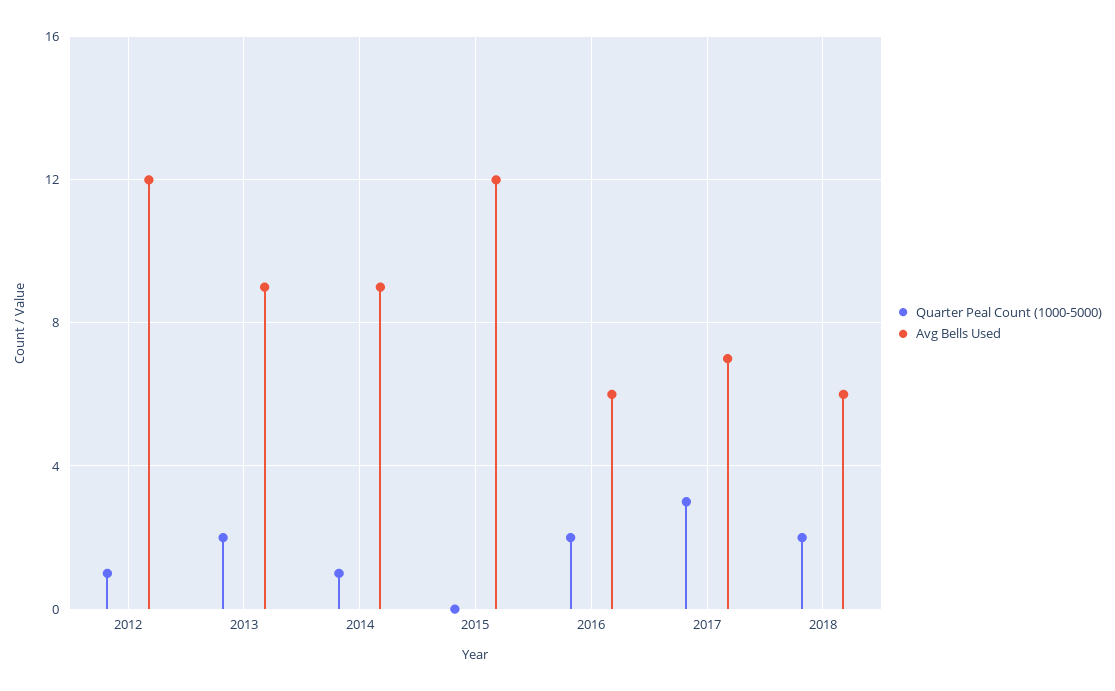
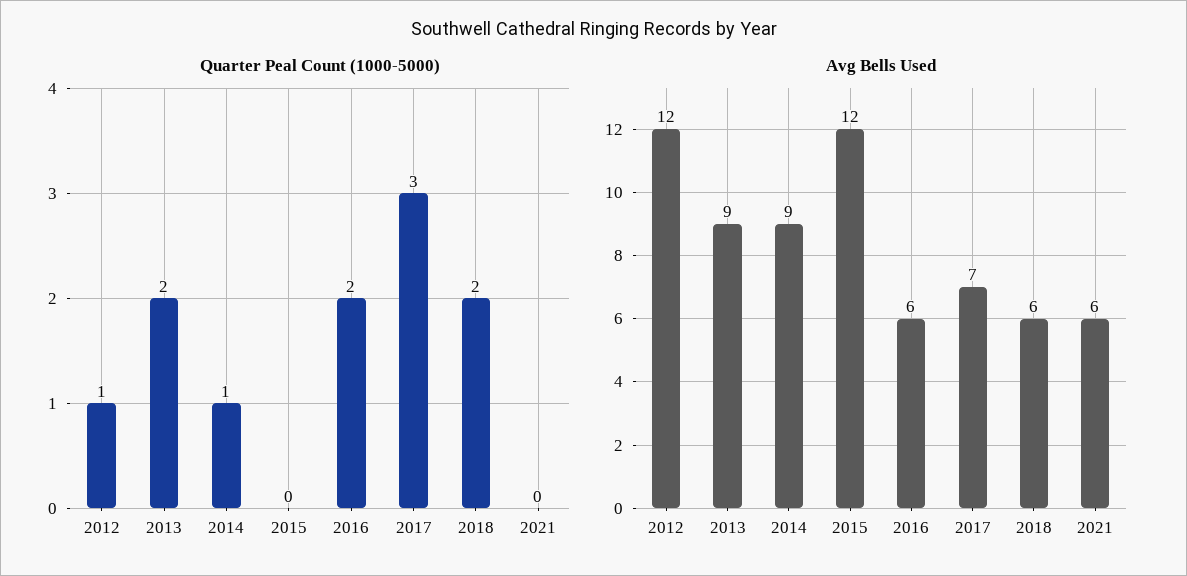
Quarter Peal Count (1000-5000), 2021: none -> 0
Avg Bells Used, 2021: none -> 6

